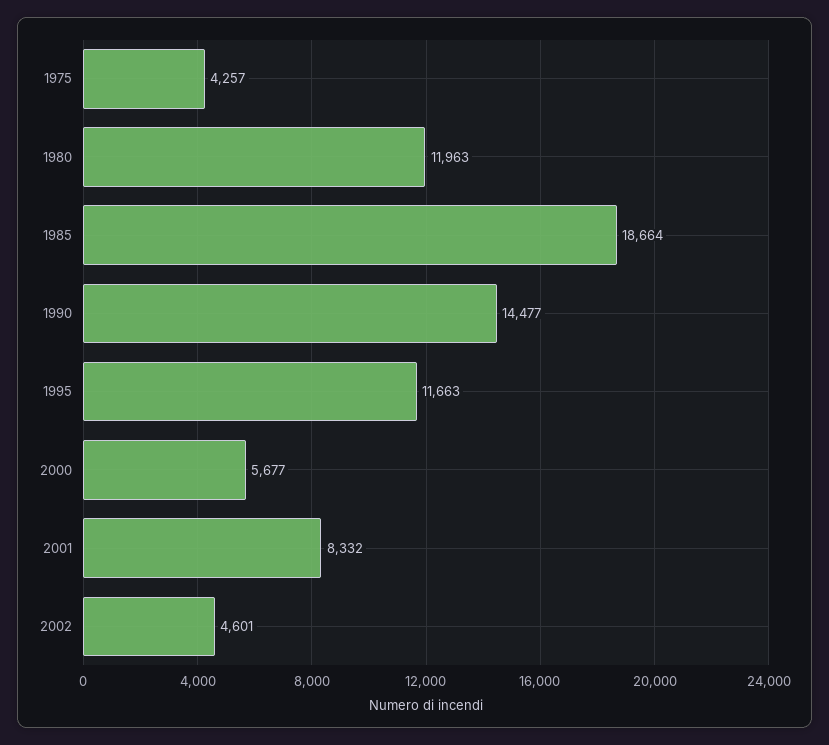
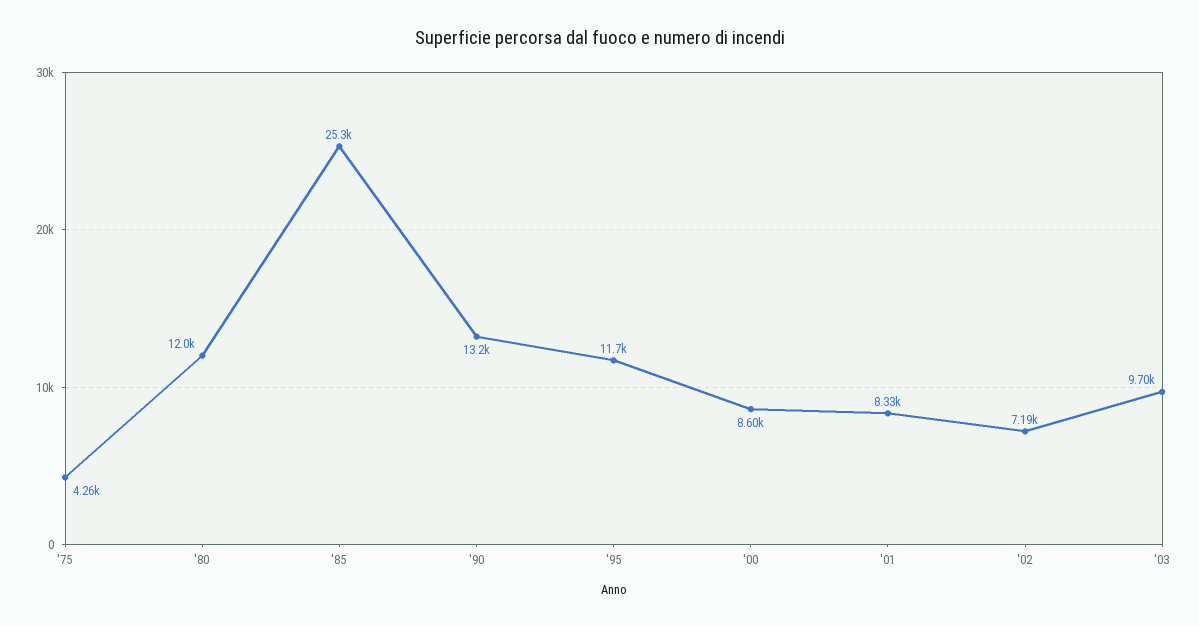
1985: 18664 -> 25300
1990: 14477 -> 13200
2000: 5677 -> 8600
2002: 4601 -> 7190
'03: none -> 9700

